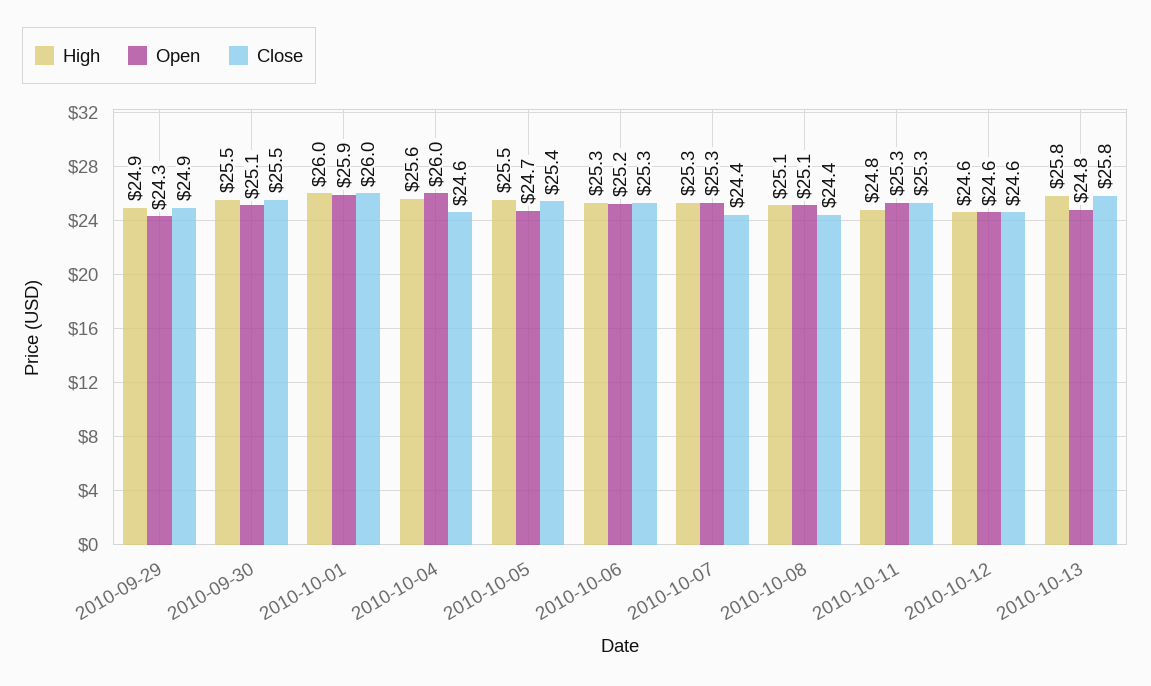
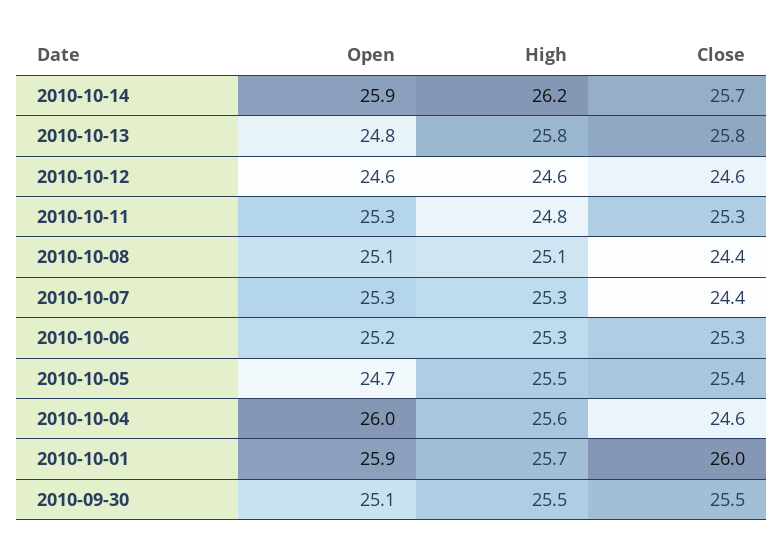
High, 2010-09-29: 24.9 -> none
Open, 2010-09-29: 24.3 -> none
Close, 2010-09-29: 24.9 -> none
High, 2010-10-01: 26 -> 25.7
Open, 2010-10-14: none -> 25.9
High, 2010-10-14: none -> 26.2
Close, 2010-10-14: none -> 25.7

